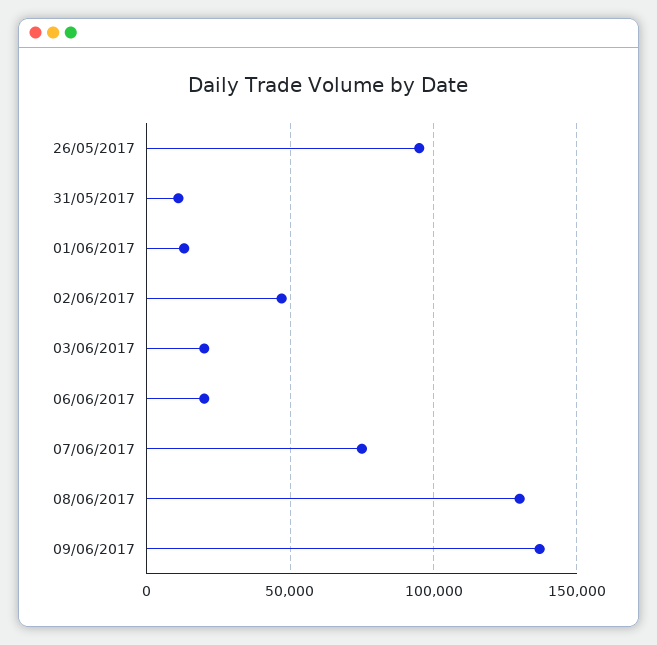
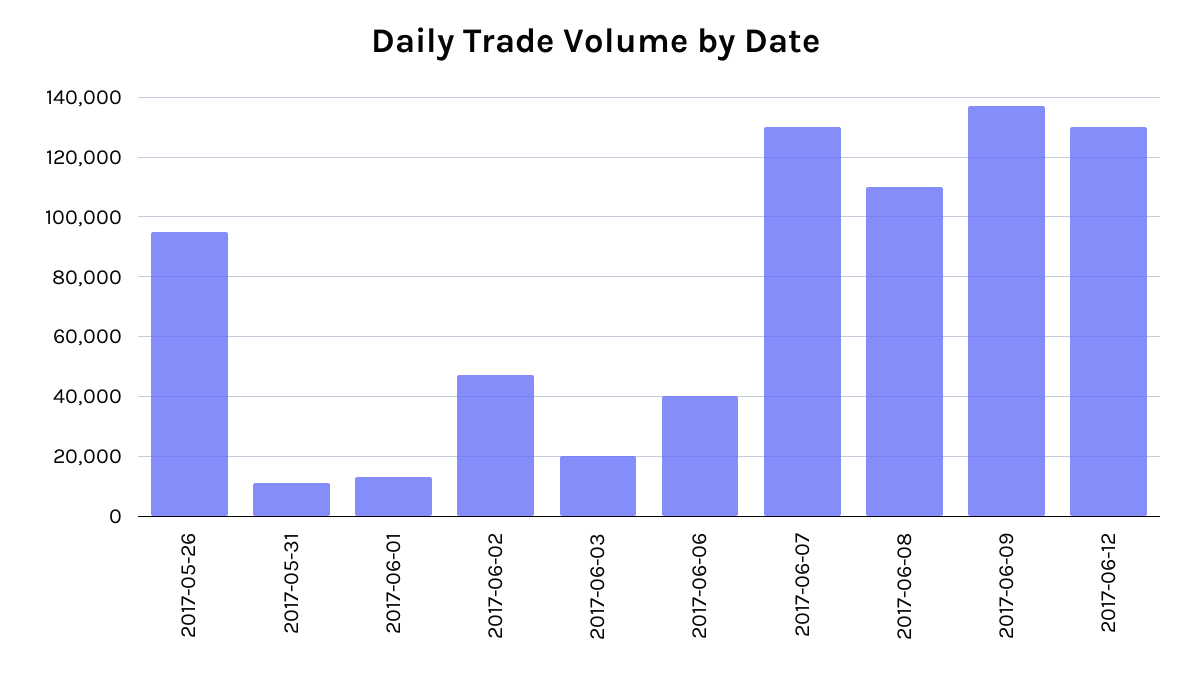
06/06/2017: 20000 -> 40000
07/06/2017: 75000 -> 130000
08/06/2017: 130000 -> 110000
2017-06-12: none -> 130000

